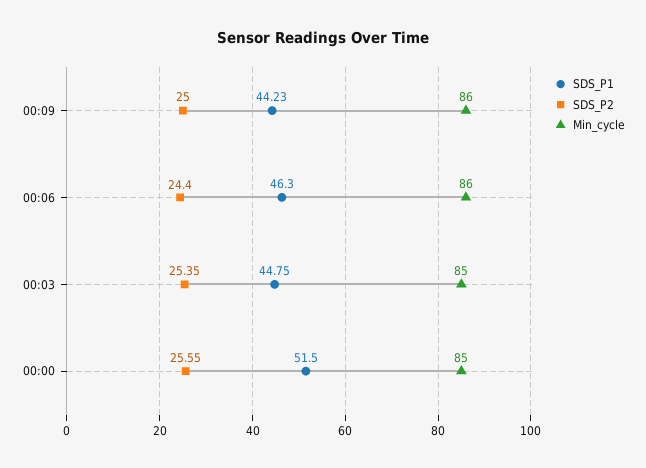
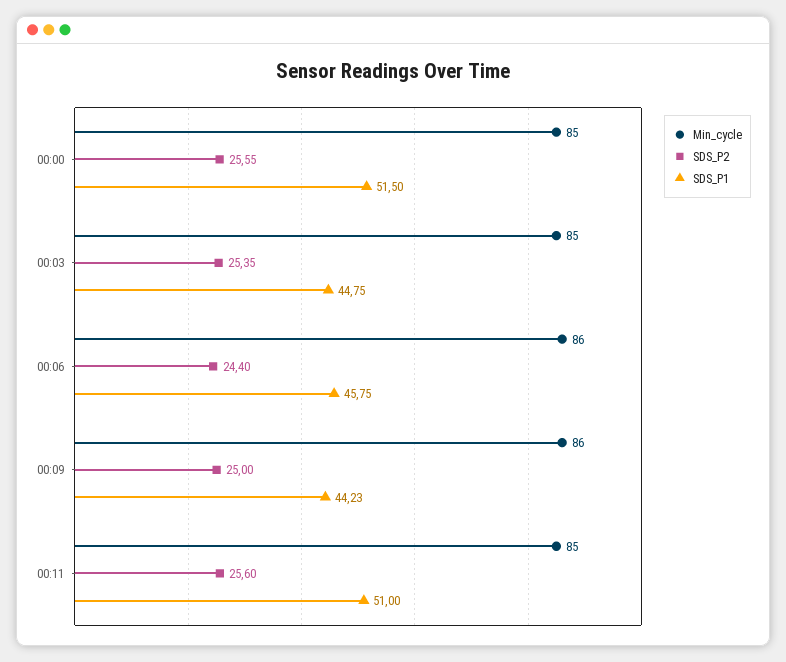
SDS_P1, 00:06: 46.3 -> 45.75
Min_cycle, 00:11: none -> 85
SDS_P2, 00:11: none -> 25.6
SDS_P1, 00:11: none -> 51

